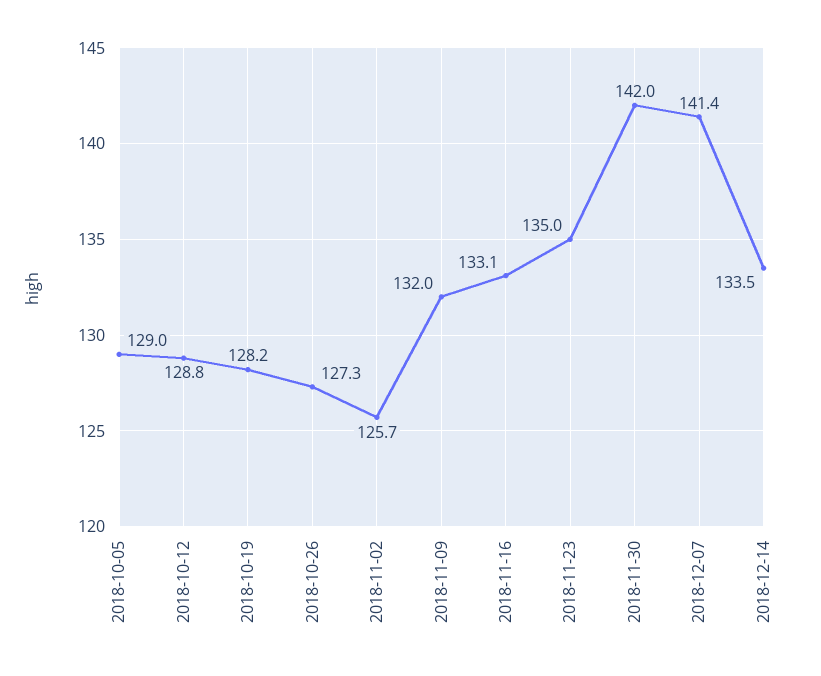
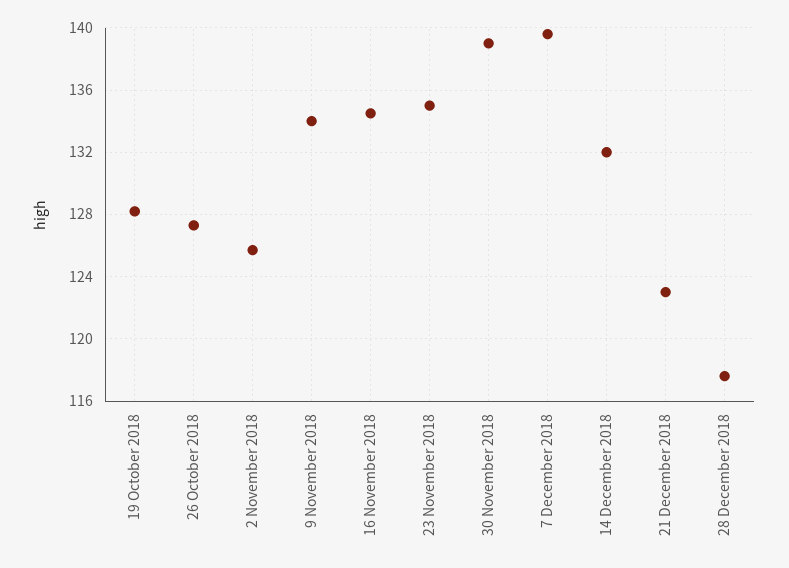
2018-10-05: 129 -> none
2018-10-12: 128.8 -> none
2018-11-09: 132 -> 134
2018-11-16: 133.1 -> 134.5
2018-11-30: 142 -> 139
2018-12-07: 141.4 -> 139.5
2018-12-14: 133.5 -> 132
21 December 2018: none -> 123
28 December 2018: none -> 117.5

